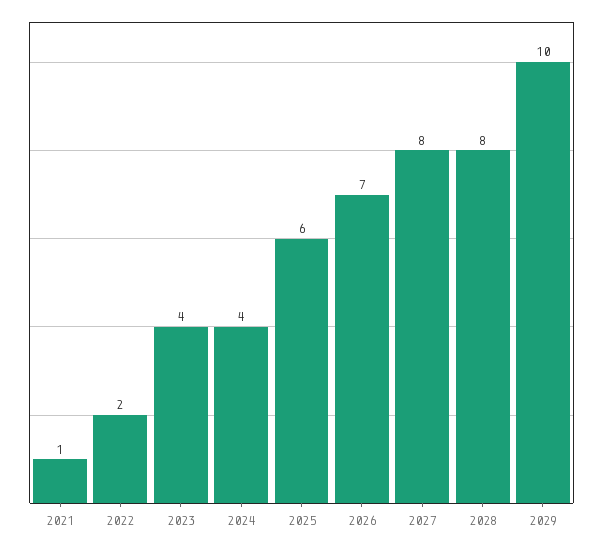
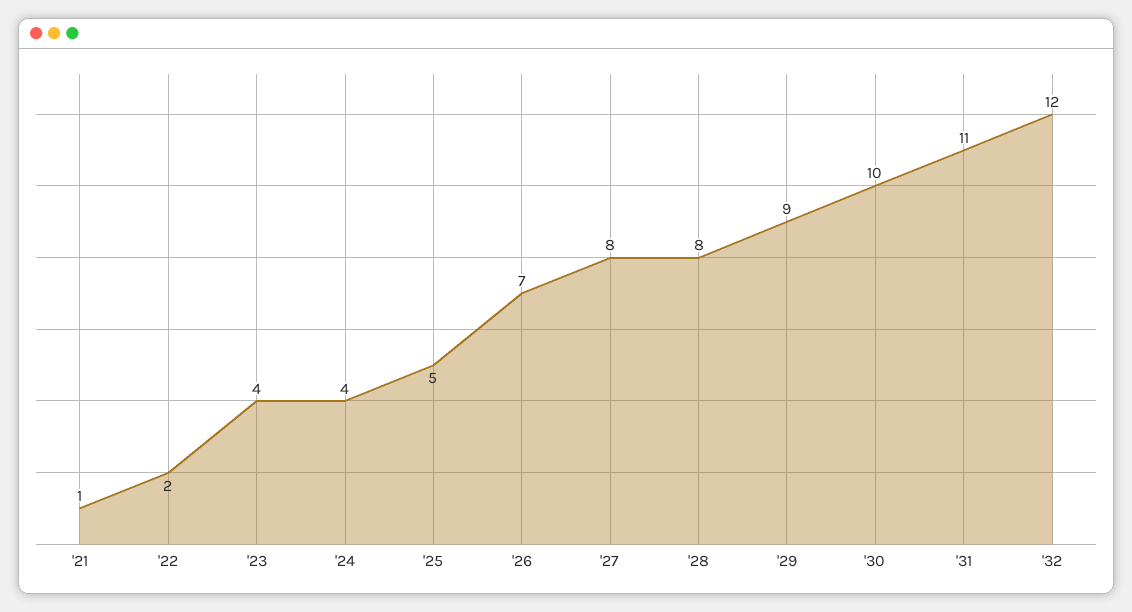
2025: 6 -> 5
2029: 10 -> 9
'30: none -> 10
'31: none -> 11
'32: none -> 12

